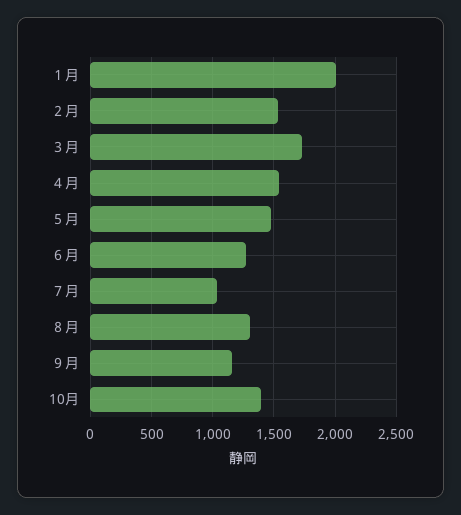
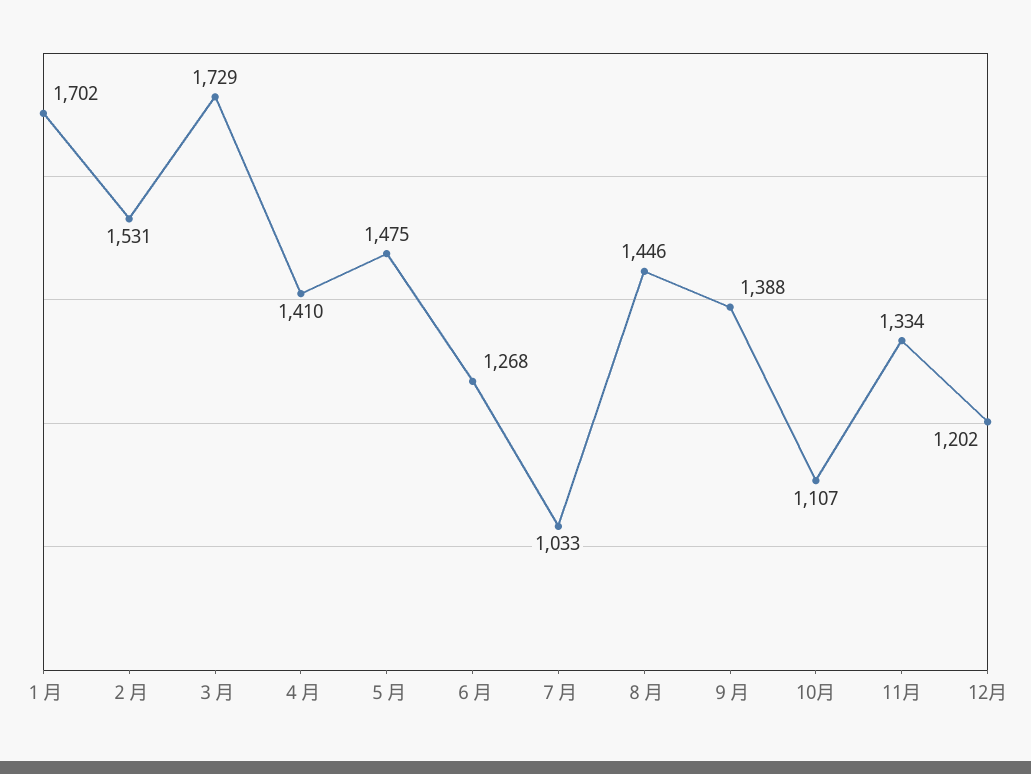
１月: 2000 -> 1702
４月: 1550 -> 1410
８月: 1300 -> 1446
９月: 1150 -> 1388
10月: 1400 -> 1107
11月: none -> 1334
12月: none -> 1202

